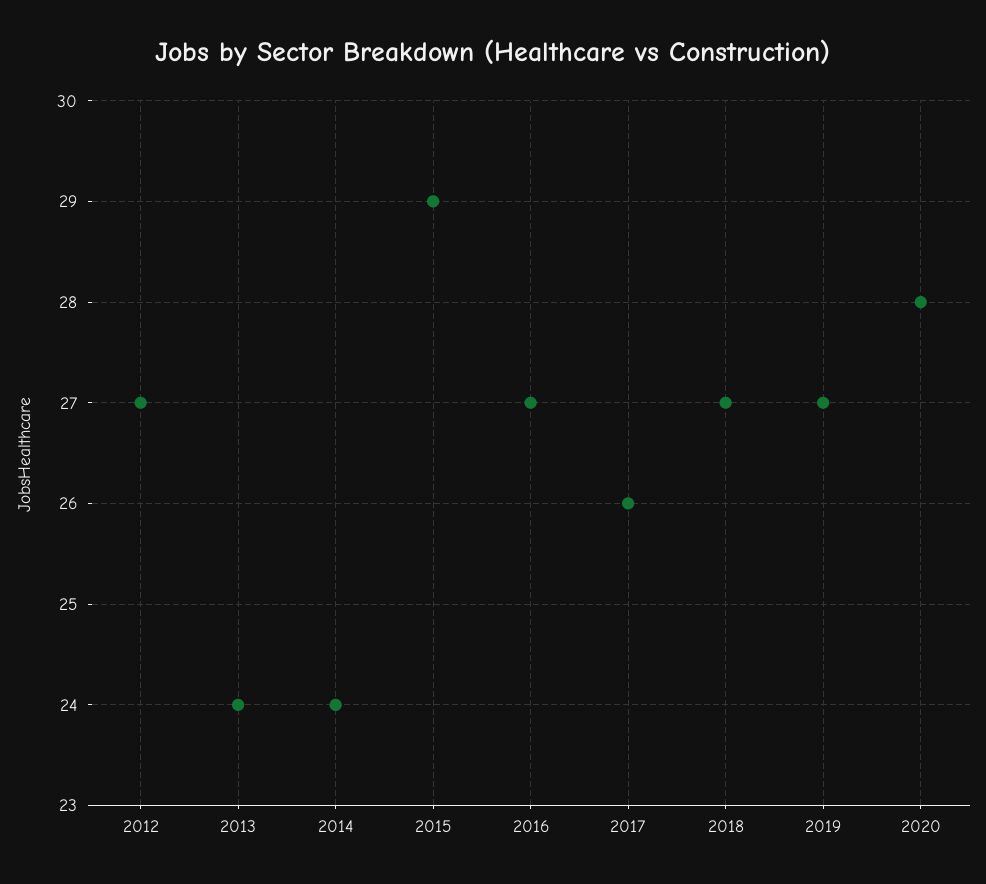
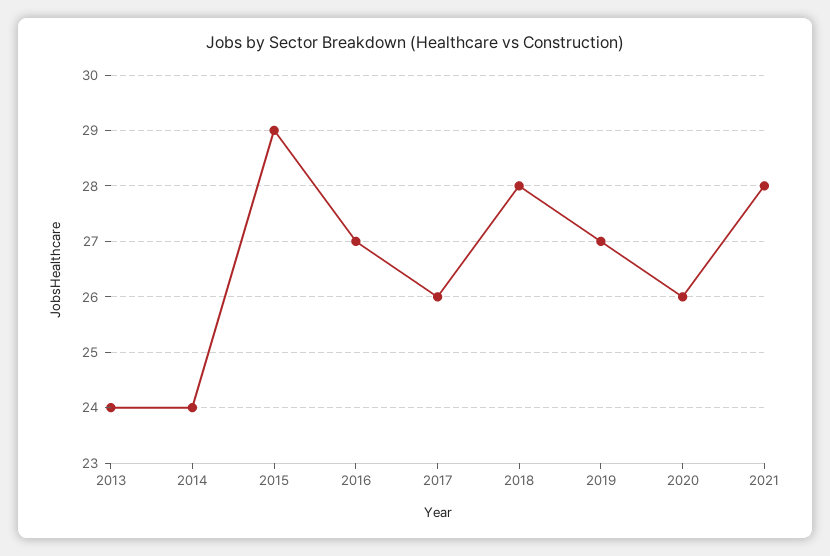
2012: 27 -> none
2018: 27 -> 28
2020: 28 -> 26
2021: none -> 28

